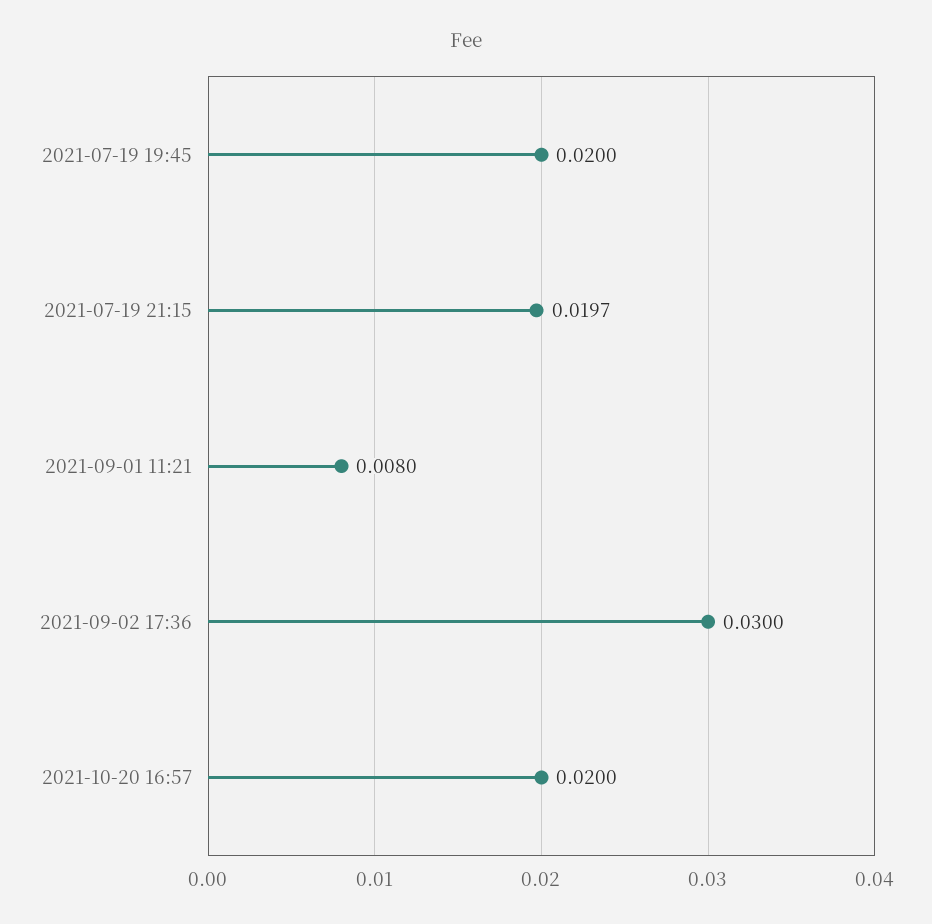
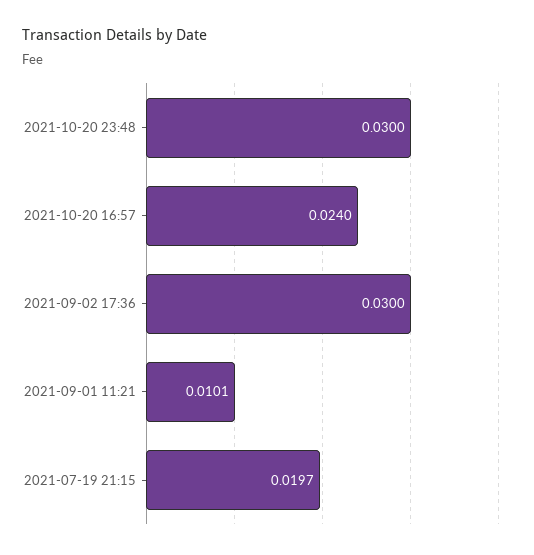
2021-07-19 19:45: 0.02 -> none
2021-09-01 11:21: 0.008 -> 0.0101
2021-10-20 16:57: 0.02 -> 0.024
2021-10-20 23:48: none -> 0.03

